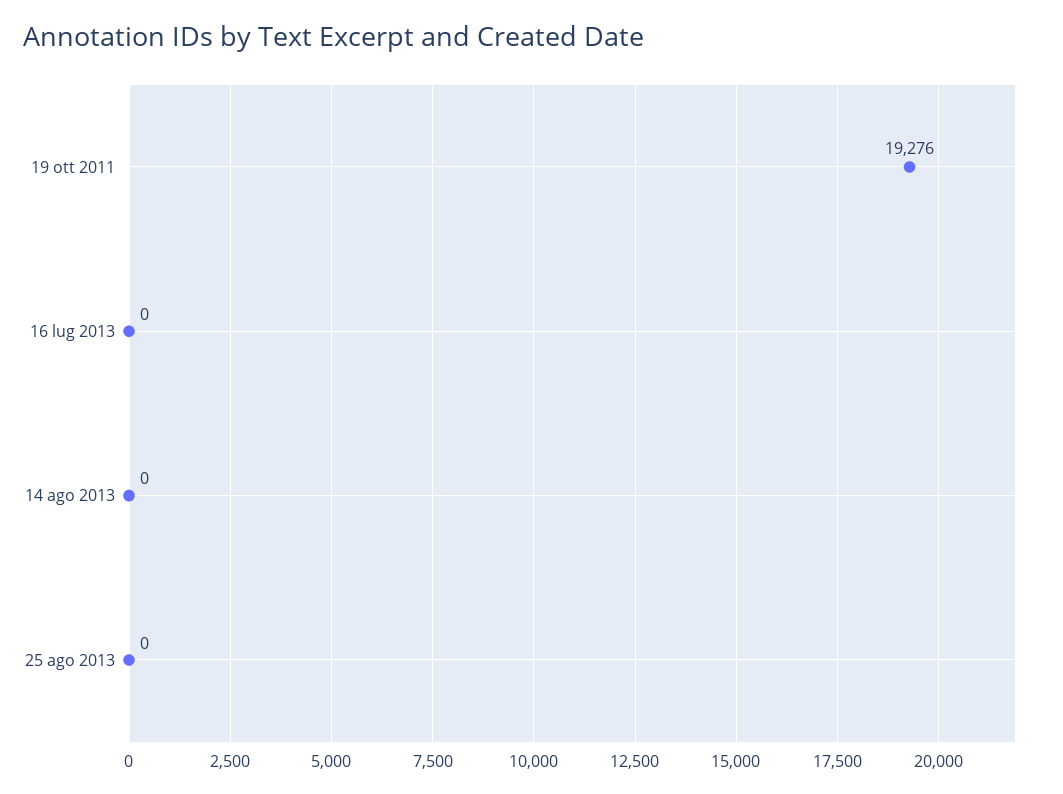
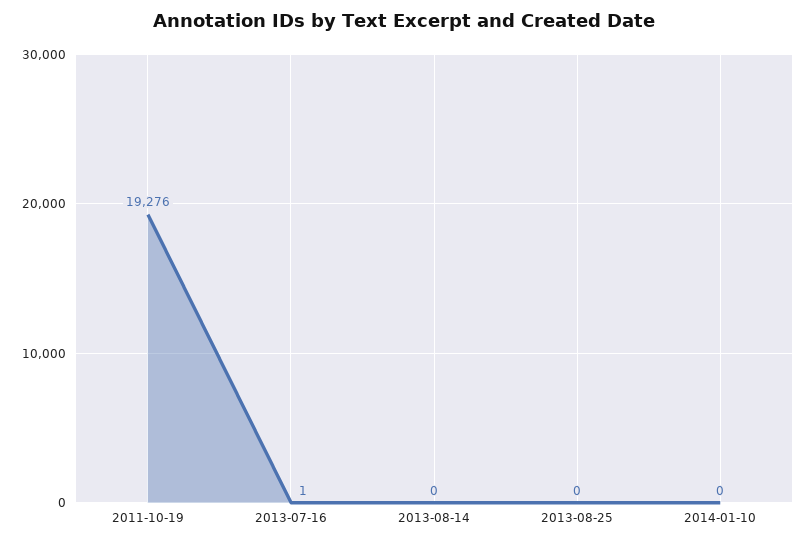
16 lug 2013: 0 -> 1
2014-01-10: none -> 0

